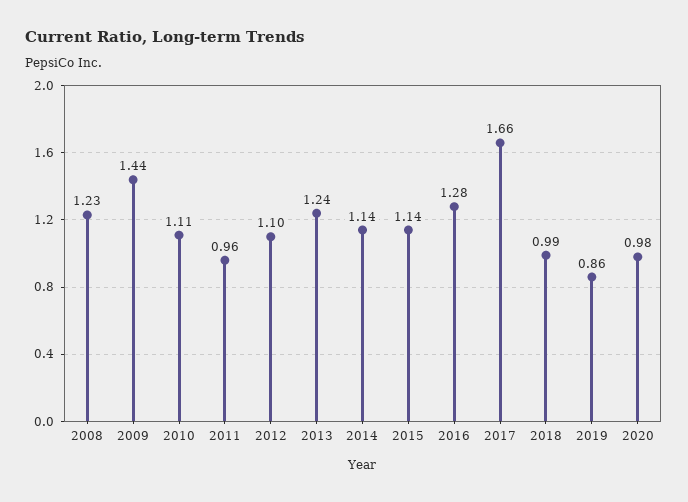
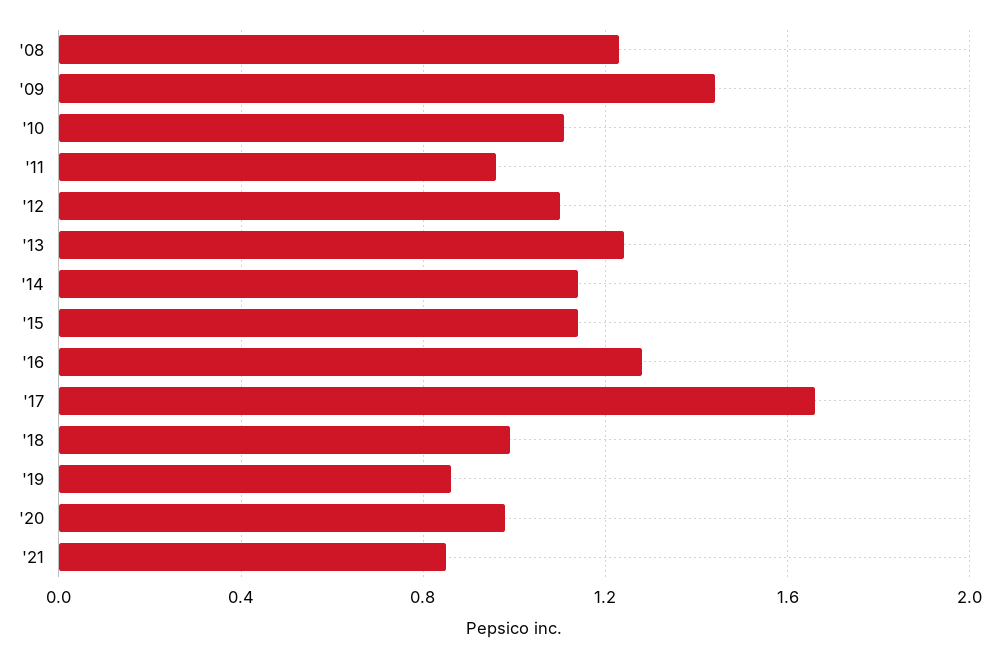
'21: none -> 0.85

